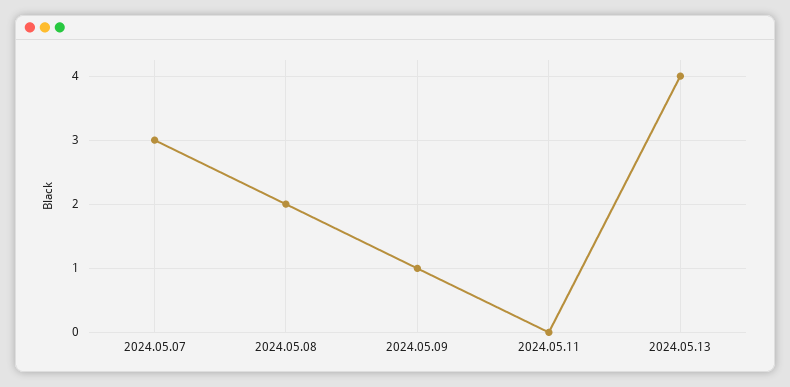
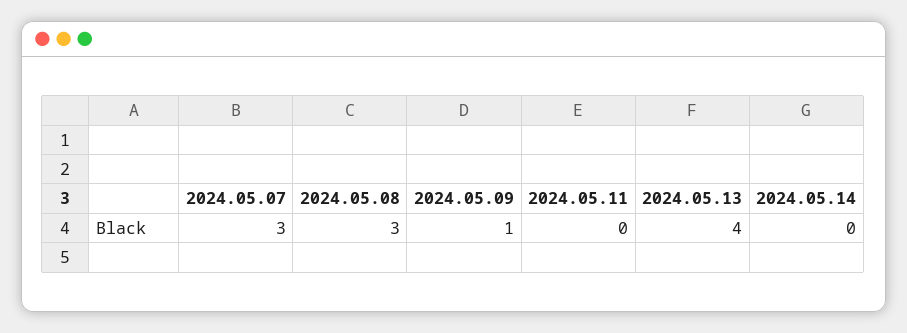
2024.05.08: 2 -> 3
2024.05.14: none -> 0

